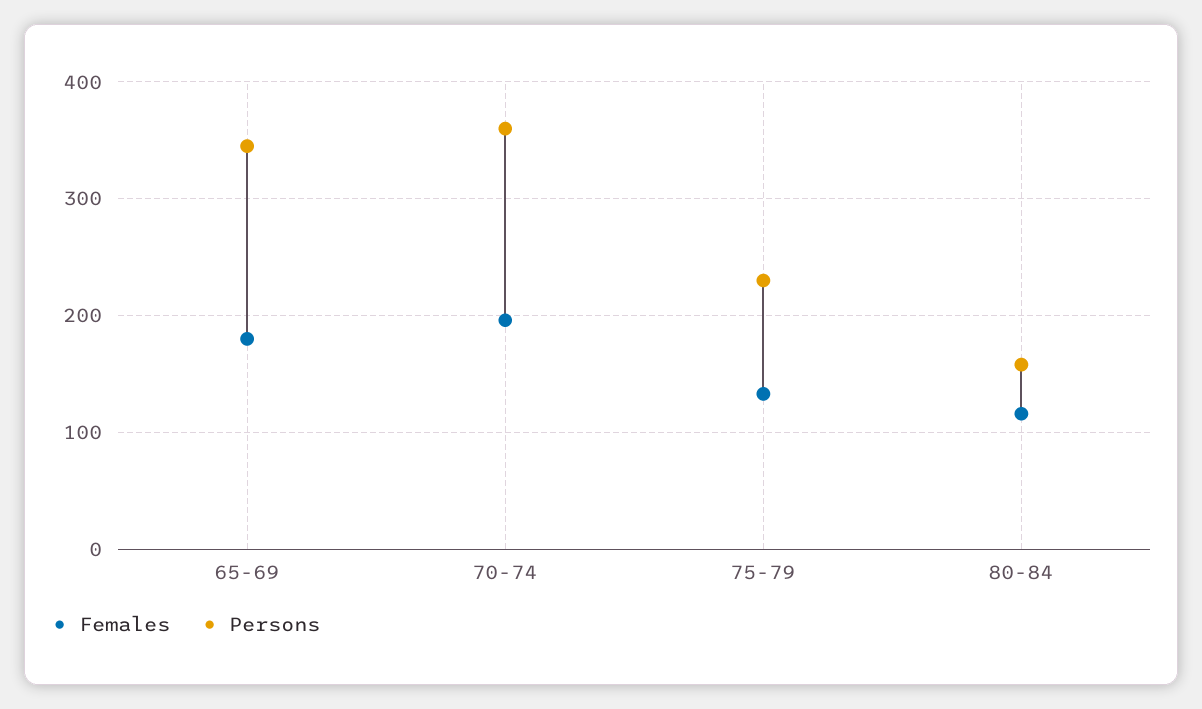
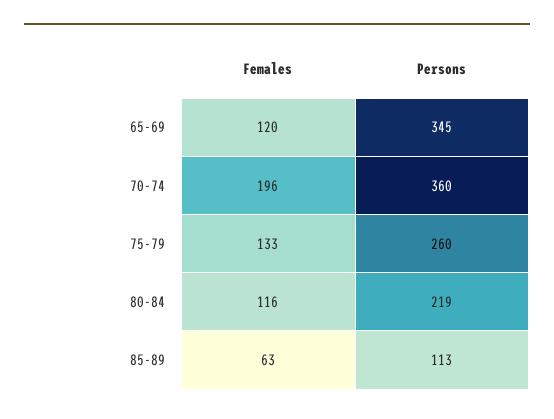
Females, 65-69: 180 -> 120
Persons, 75-79: 230 -> 260
Persons, 80-84: 160 -> 219
Females, 85-89: none -> 63
Persons, 85-89: none -> 113

